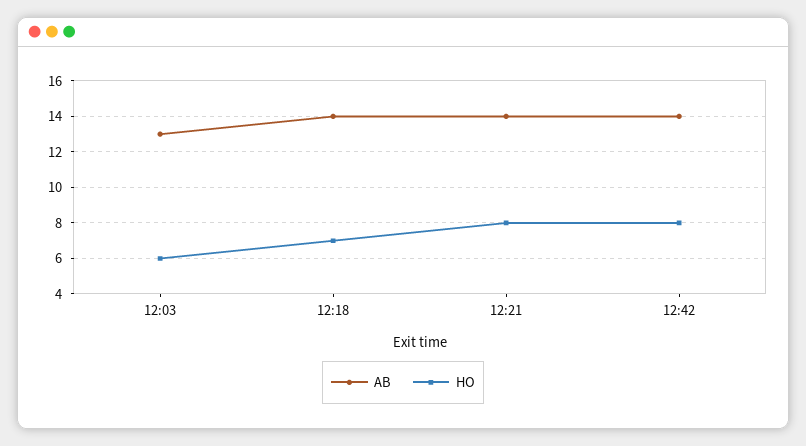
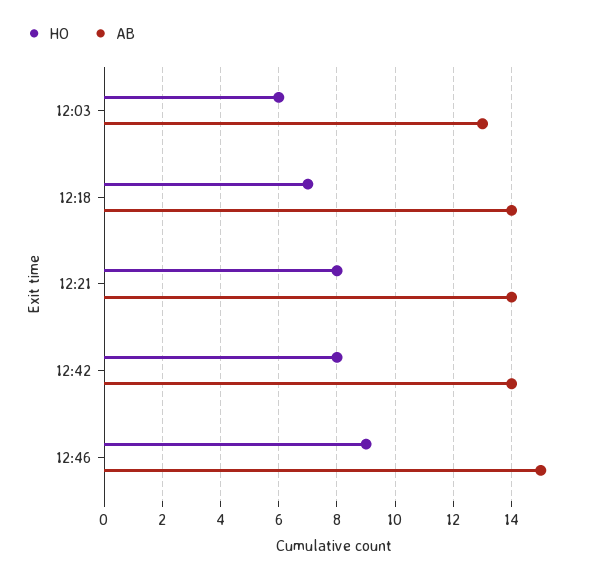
HO, 12:46: none -> 9
AB, 12:46: none -> 15

